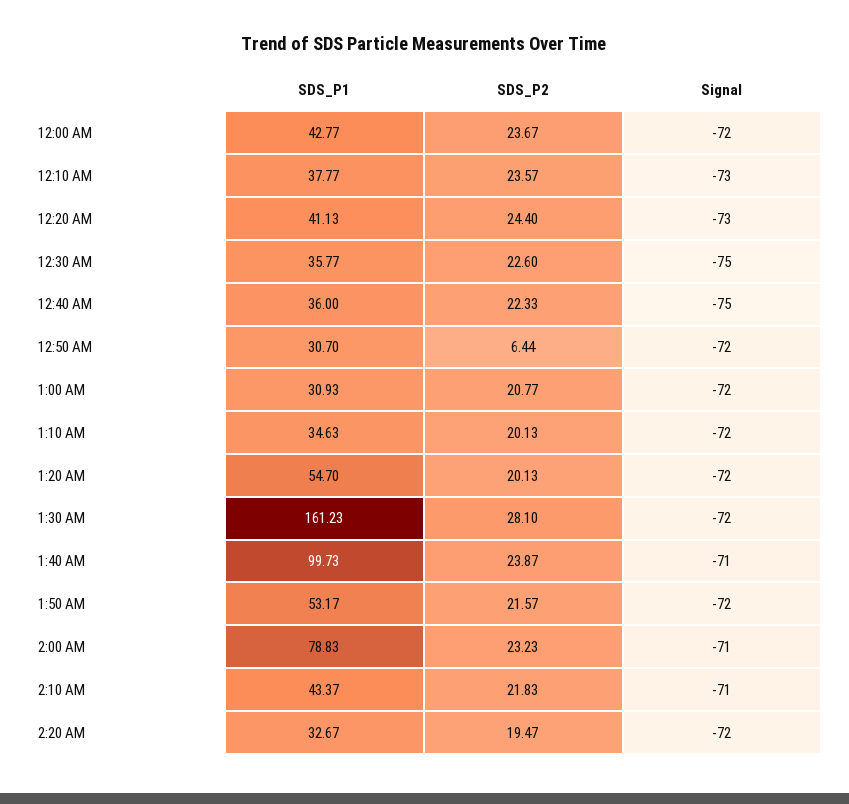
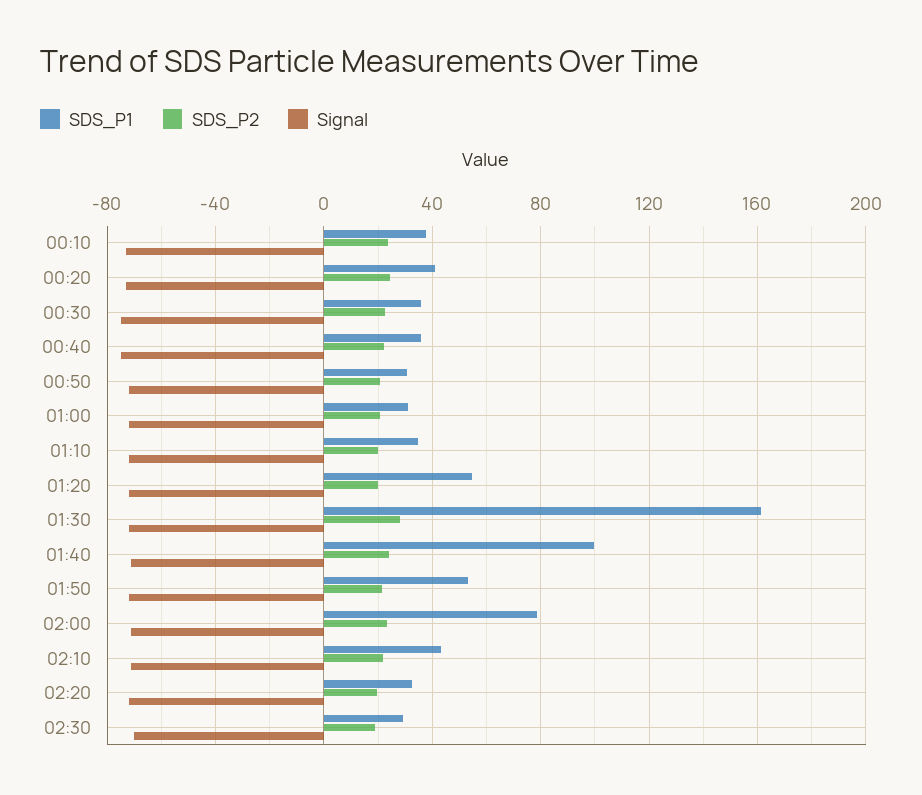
SDS_P1, 12:00 AM: 42.77 -> none
SDS_P2, 12:00 AM: 23.67 -> none
Signal, 12:00 AM: -72 -> none
SDS_P2, 12:50 AM: 6.44 -> 20
SDS_P1, 02:30: none -> 30
SDS_P2, 02:30: none -> 20
Signal, 02:30: none -> -70

